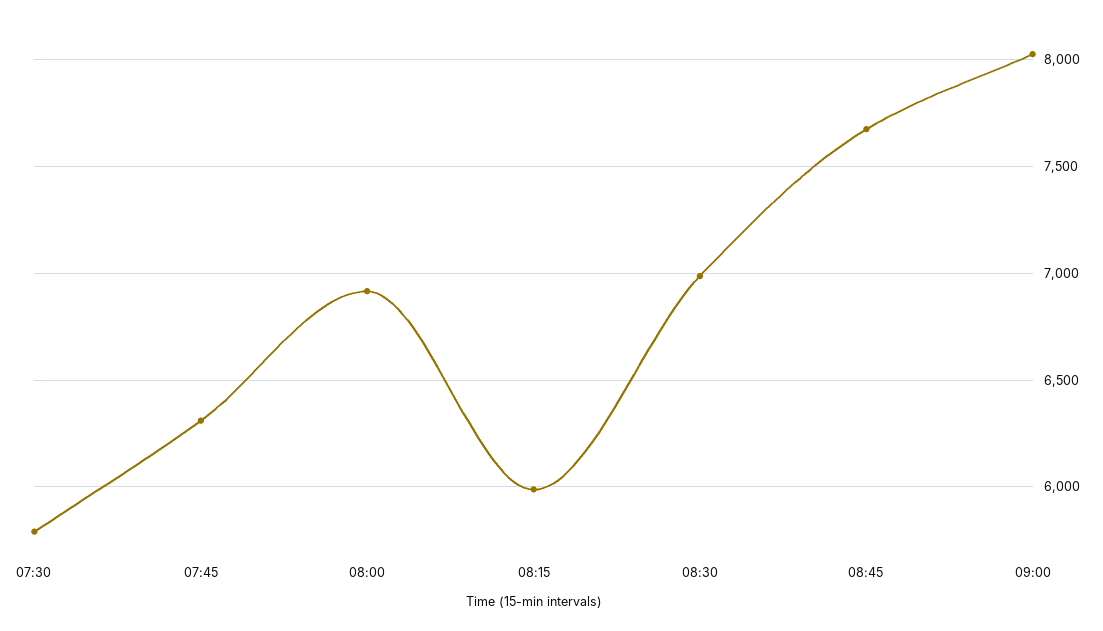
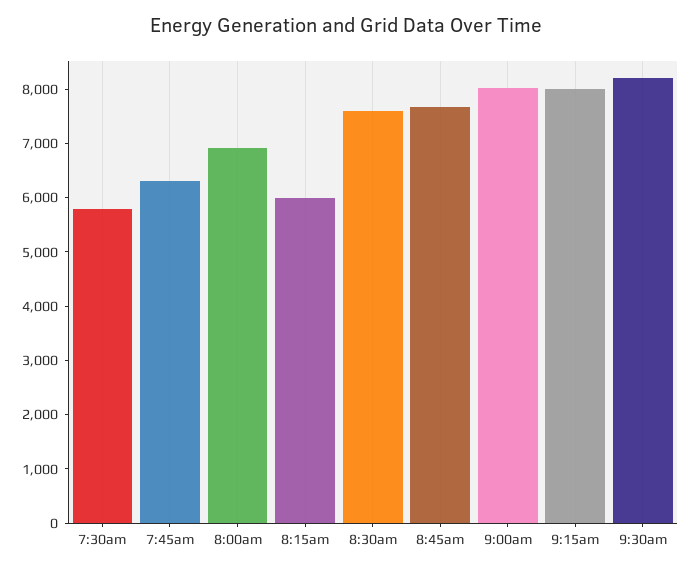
08:30: 7000 -> 7600
9:15am: none -> 8000
9:30am: none -> 8200

